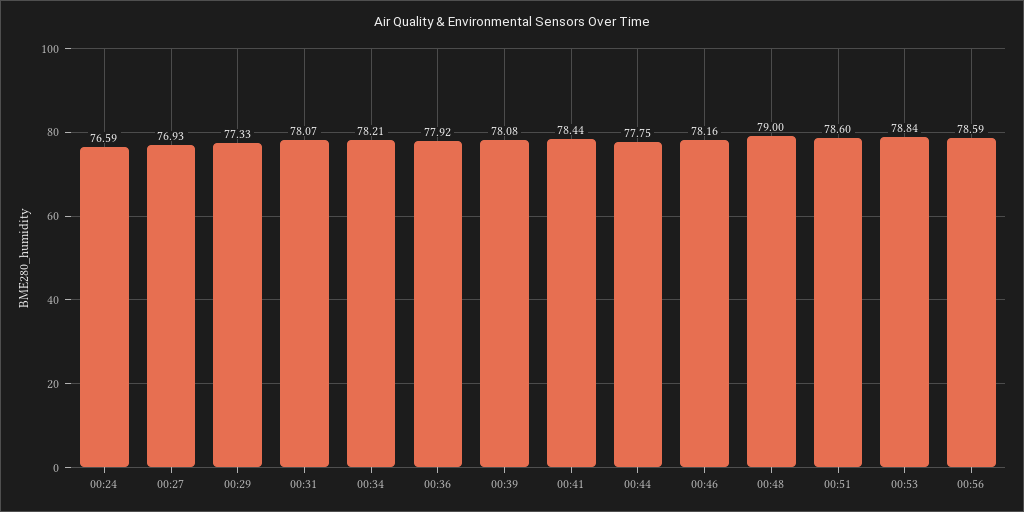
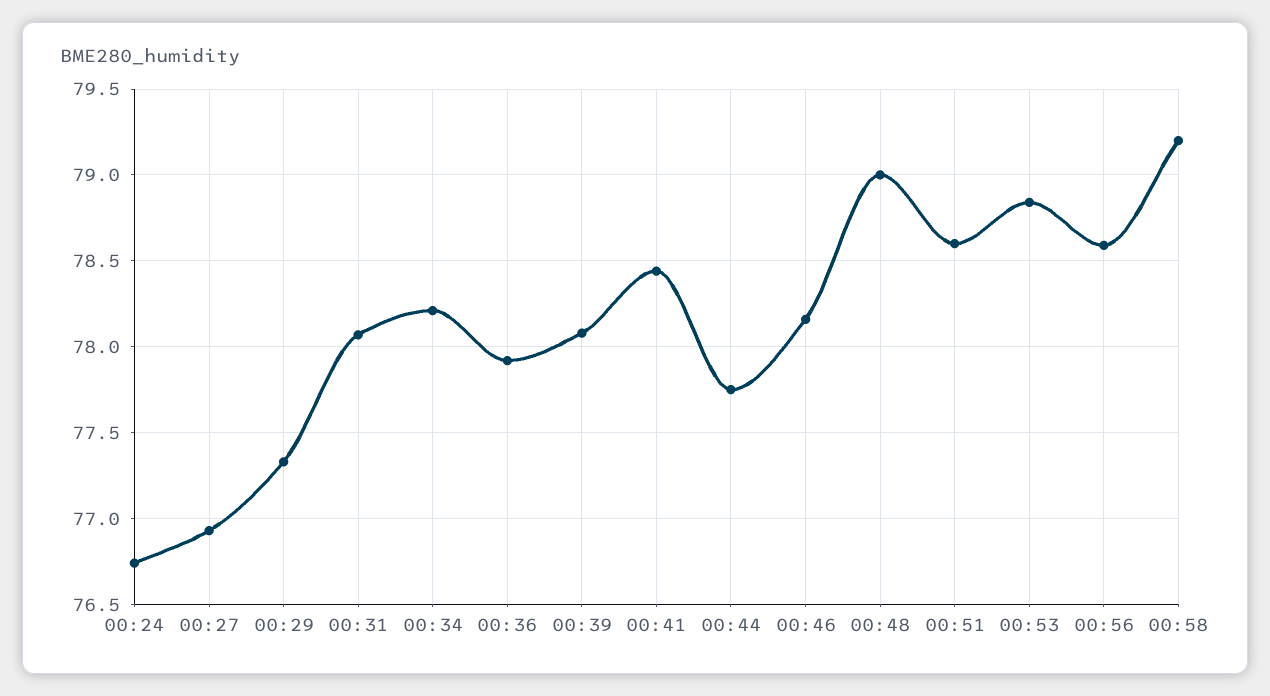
00:24: 76.59 -> 76.75
00:58: none -> 79.2

